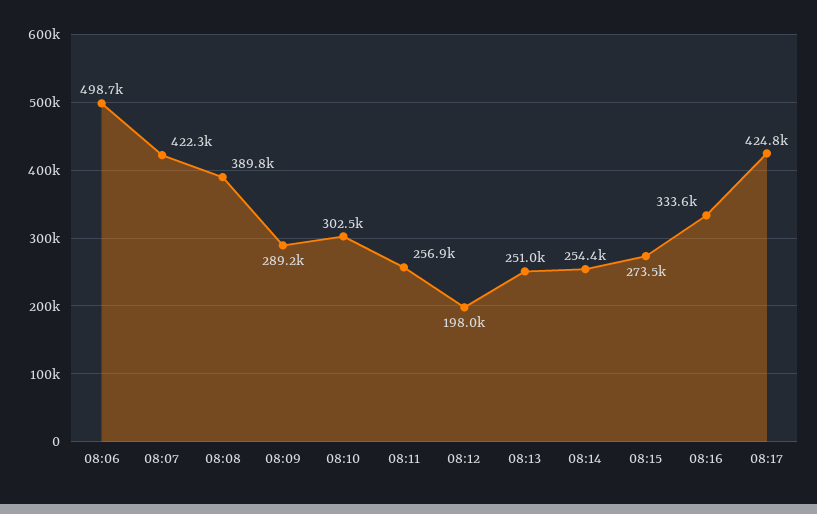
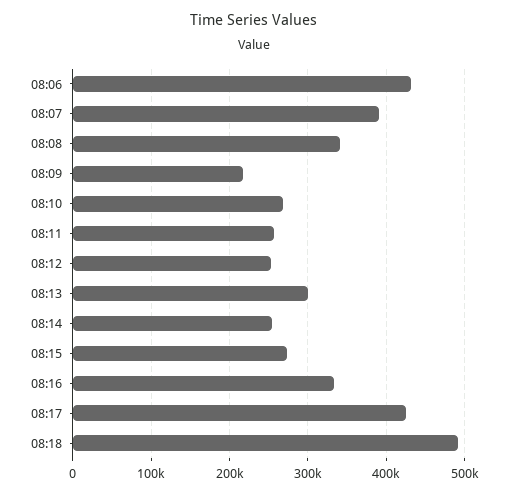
08:06: 498700 -> 430000
08:07: 422300 -> 390000
08:08: 389800 -> 340000
08:09: 289200 -> 220000
08:10: 302500 -> 270000
08:12: 198000 -> 250000
08:13: 251000 -> 300000
08:18: none -> 490000

